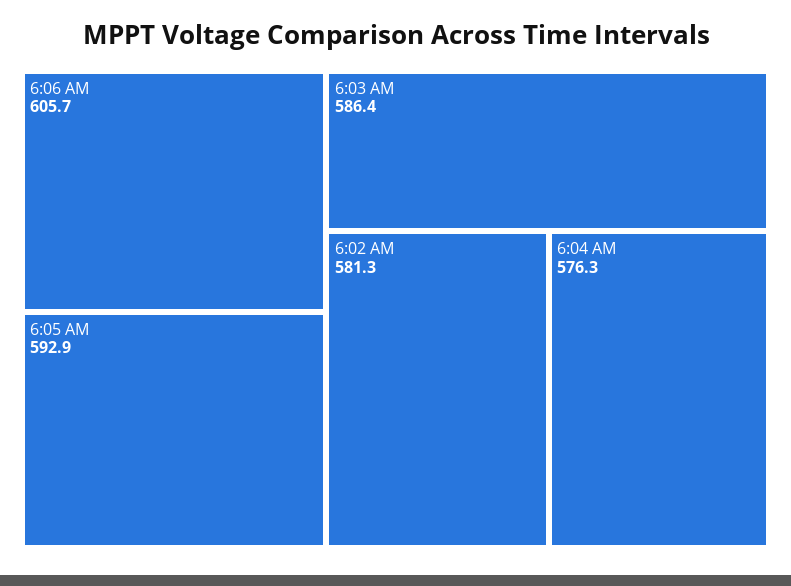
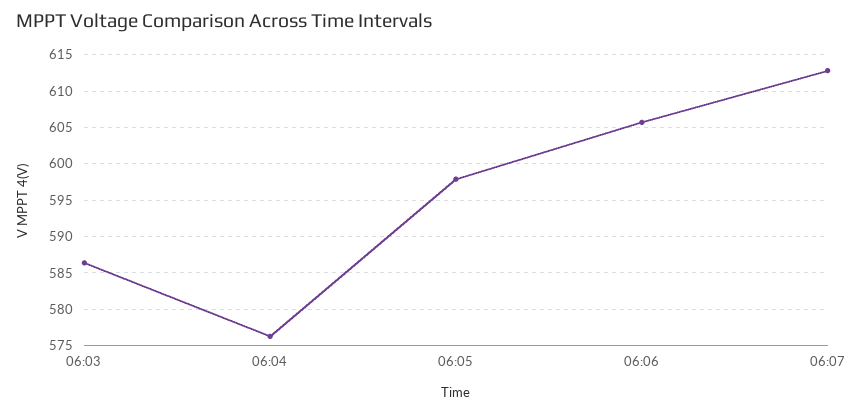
6:05 AM: 592.9 -> 598
6:02 AM: 581.3 -> none
06:07: none -> 613

